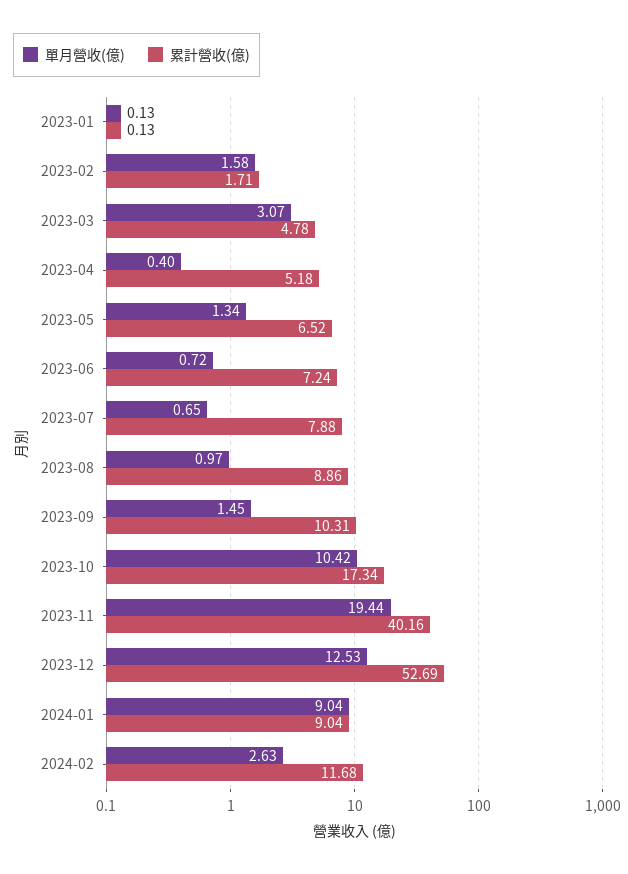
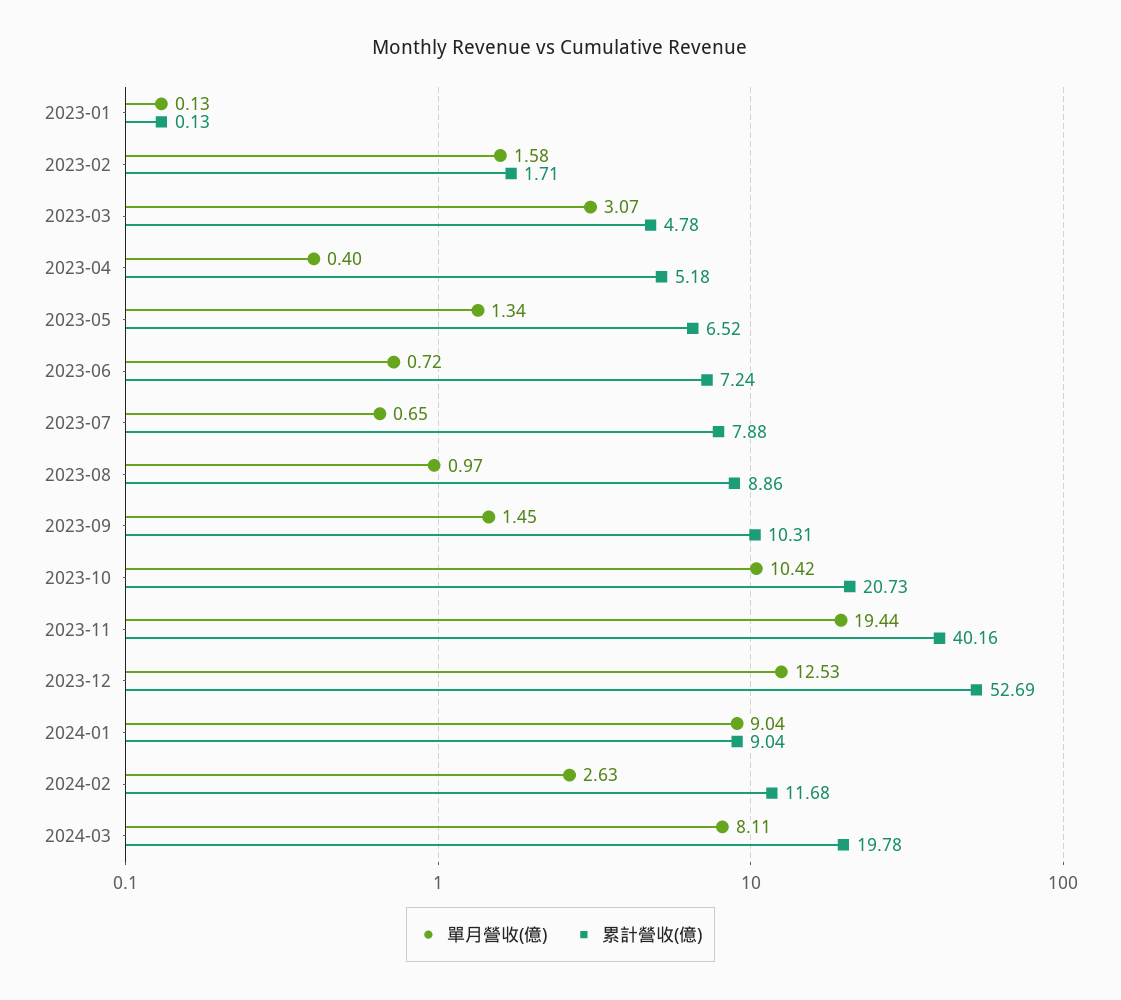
累計營收(億), 2023-10: 17.34 -> 20.73
單月營收(億), 2024-03: none -> 8.11
累計營收(億), 2024-03: none -> 19.78

